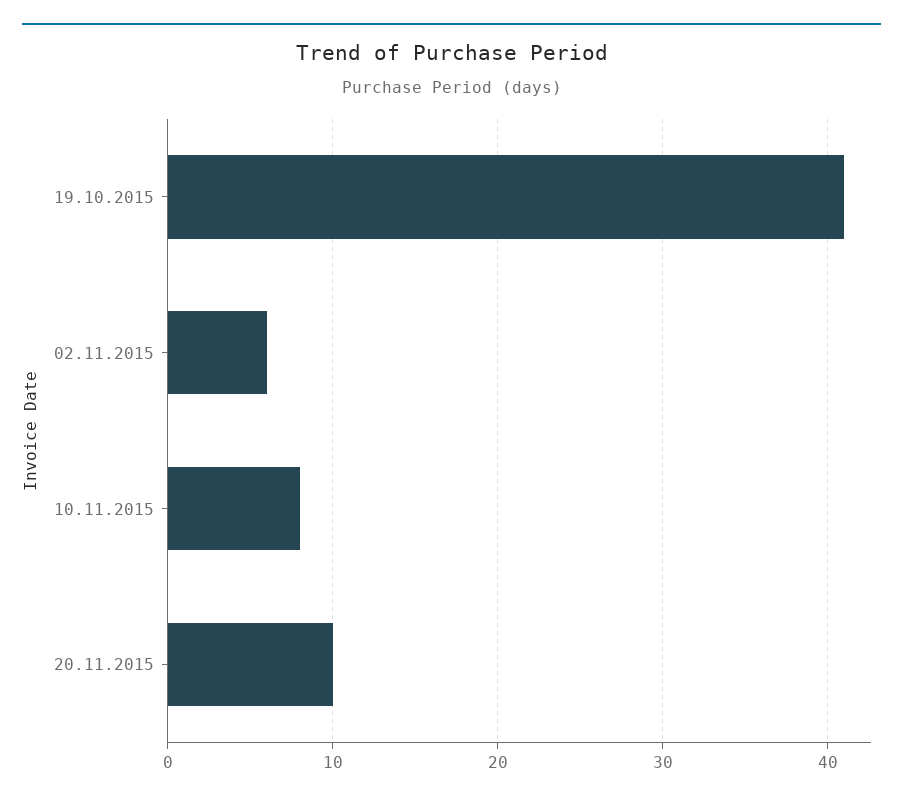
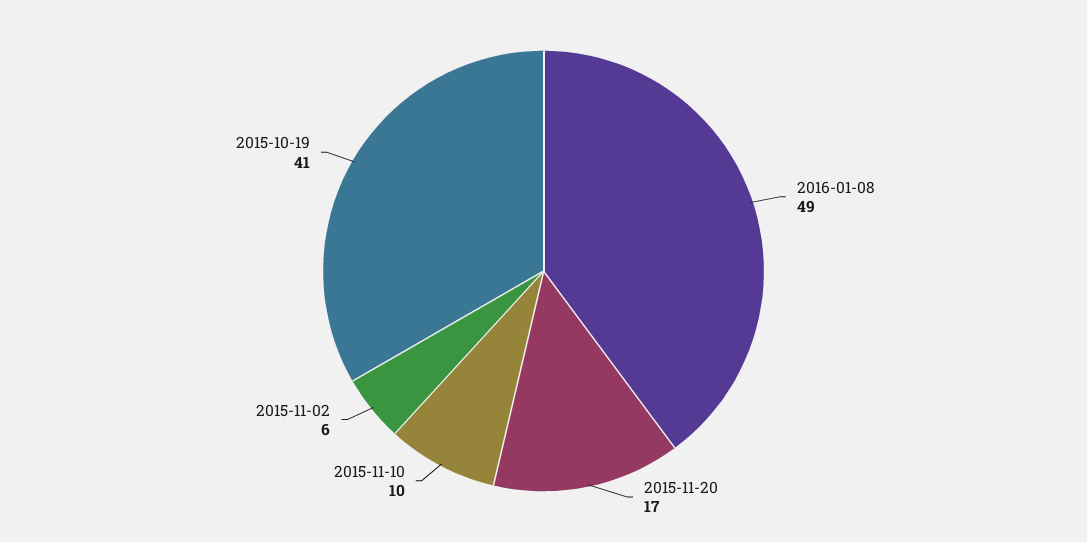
10.11.2015: 8 -> 10
20.11.2015: 10 -> 17
2016-01-08: none -> 49

